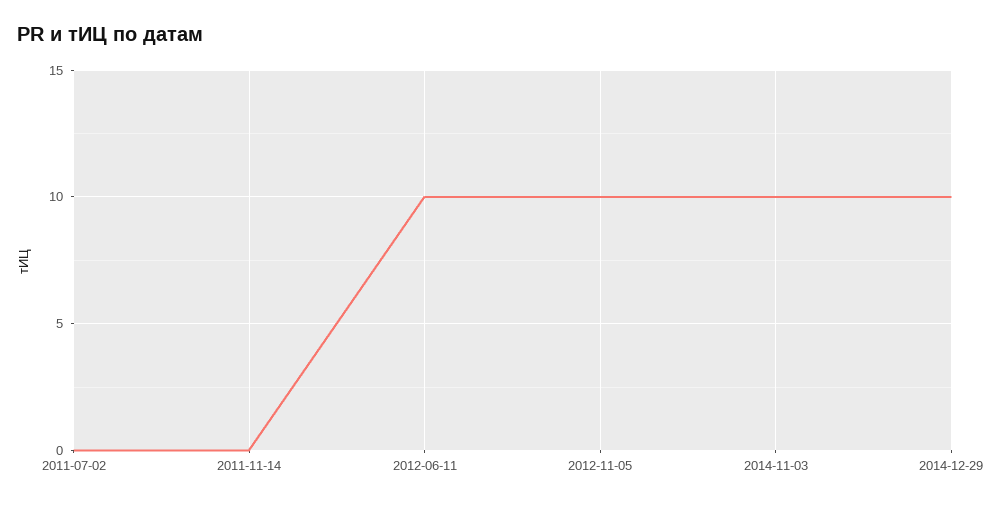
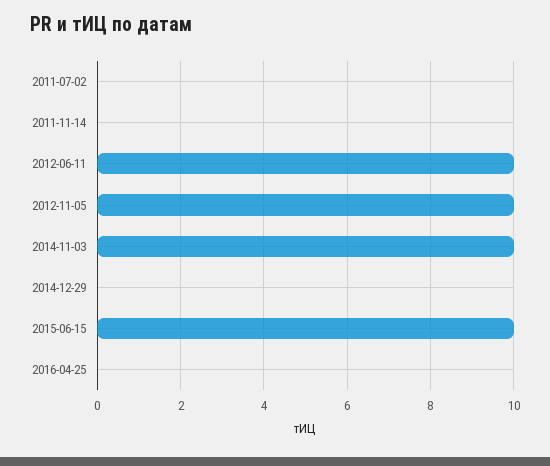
2014-12-29: 10 -> 0
2015-06-15: none -> 10
2016-04-25: none -> 0

